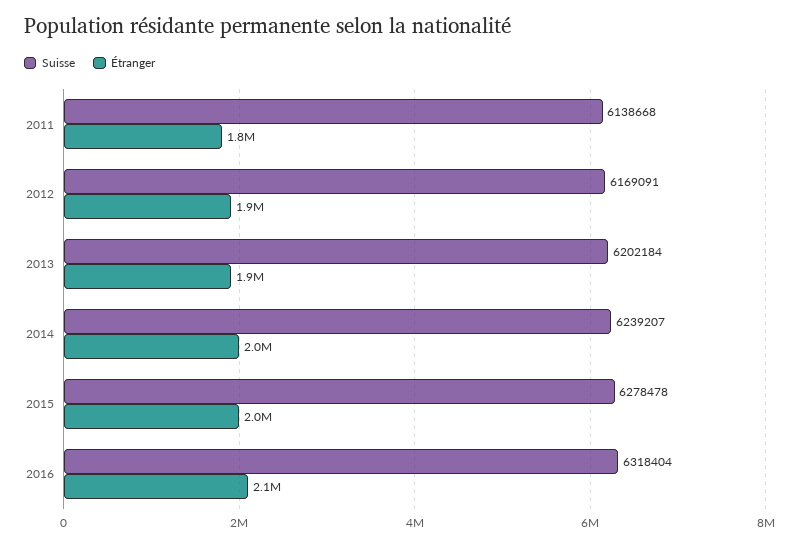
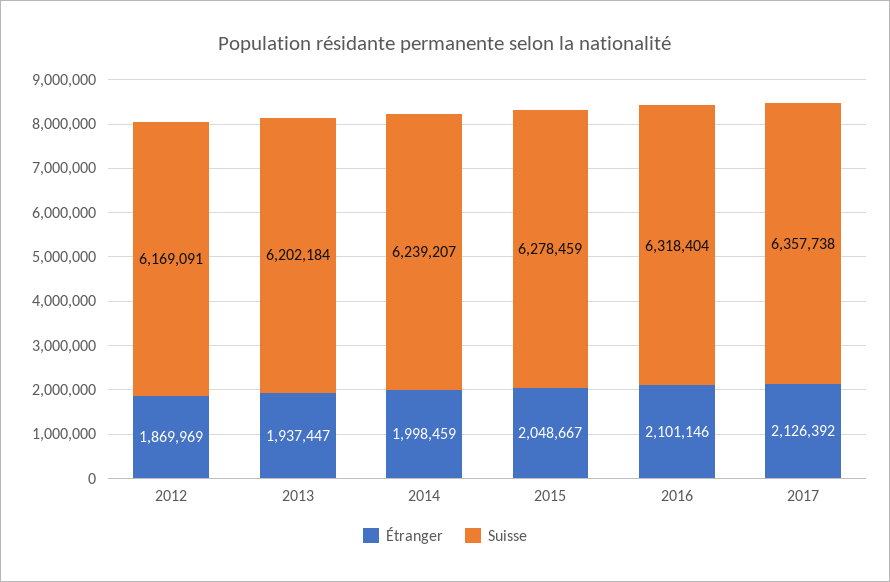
Suisse, 2011: 6138668 -> none
Étranger, 2011: 1800000 -> none
Suisse, 2015: 6278478 -> 6278459
Étranger, 2017: none -> 2126392
Suisse, 2017: none -> 6357738

